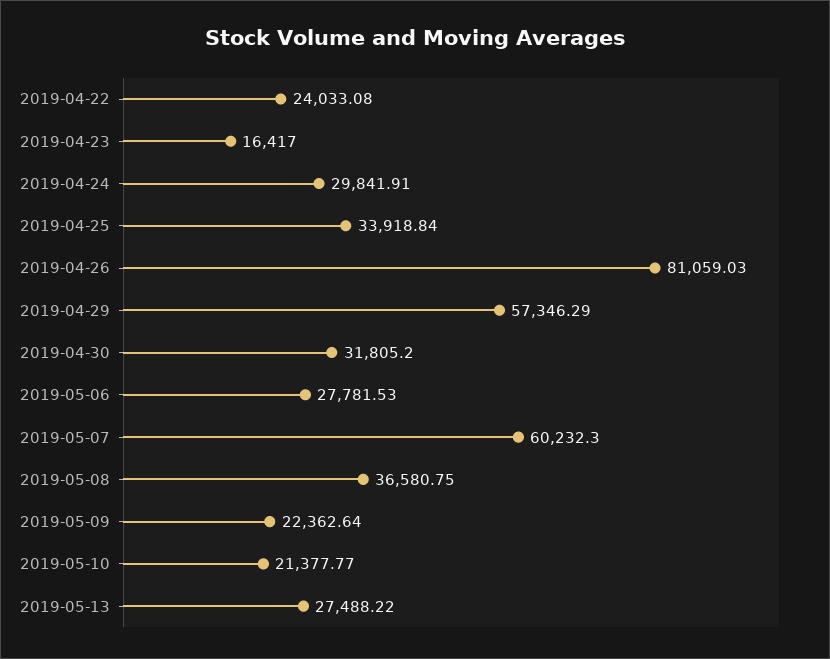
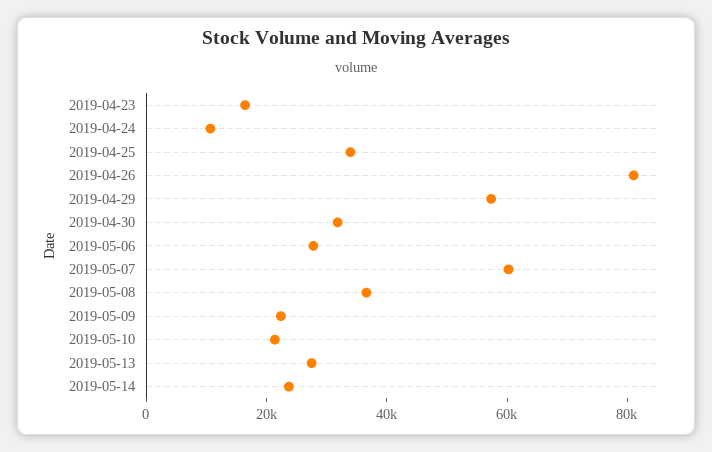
2019-04-22: 24033.08 -> none
2019-04-24: 29841.91 -> 10000
2019-05-14: none -> 25000

